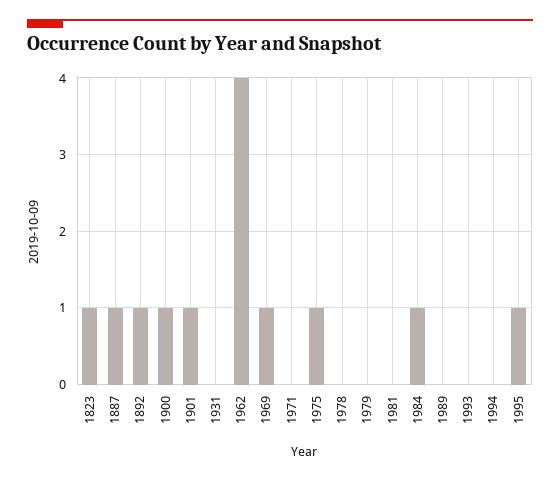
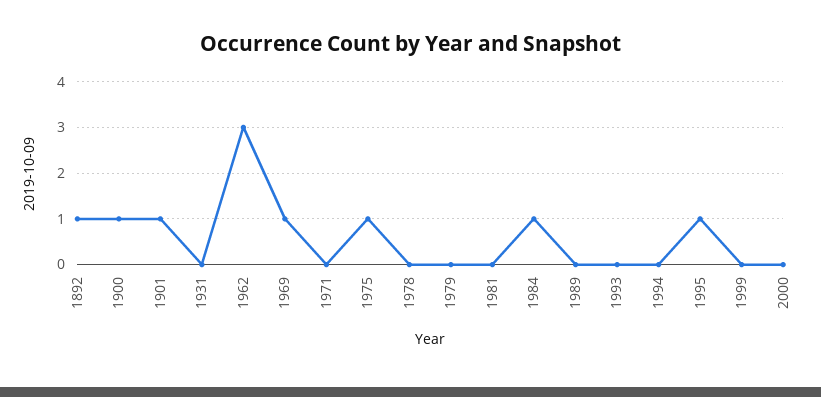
1823: 1 -> none
1887: 1 -> none
1962: 4 -> 3
1999: none -> 0
2000: none -> 0

